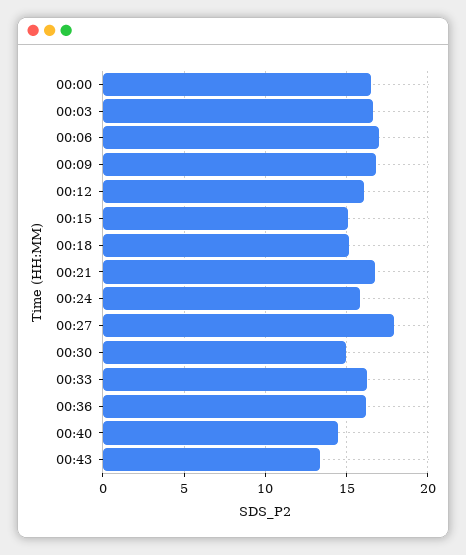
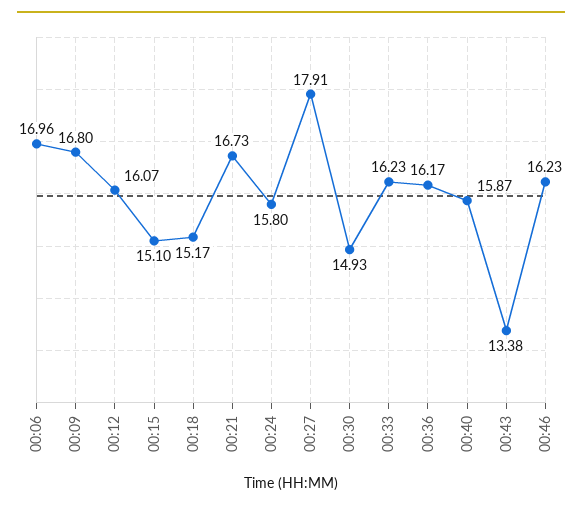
00:00: 16.5 -> none
00:03: 16.5 -> none
00:40: 14.5 -> 15.87
00:46: none -> 16.23

